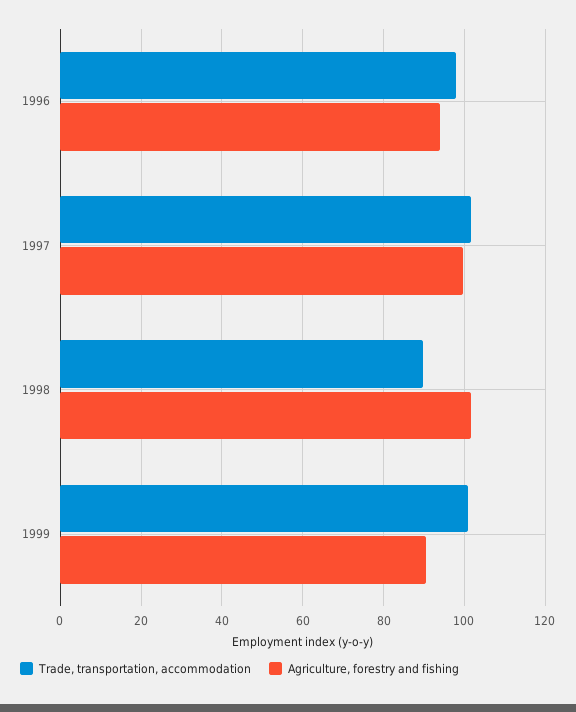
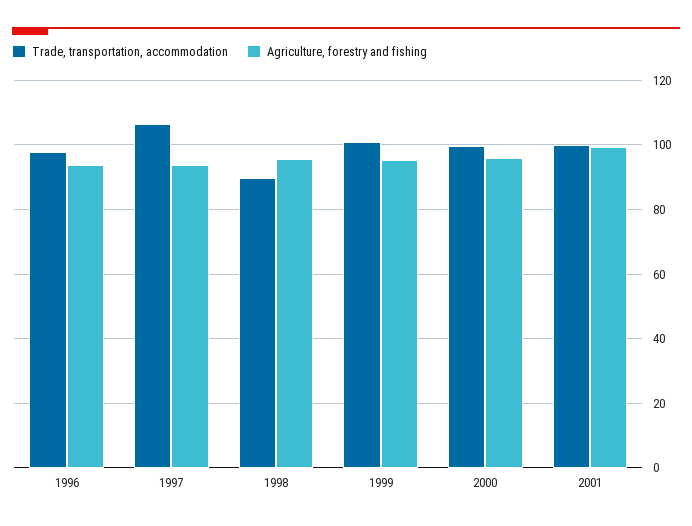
Trade, transportation, accommodation, 1997: 102 -> 106
Agriculture, forestry and fishing, 1997: 100 -> 94
Agriculture, forestry and fishing, 1998: 102 -> 96
Agriculture, forestry and fishing, 1999: 90 -> 96
Trade, transportation, accommodation, 2000: none -> 100
Agriculture, forestry and fishing, 2000: none -> 96
Trade, transportation, accommodation, 2001: none -> 100
Agriculture, forestry and fishing, 2001: none -> 100

